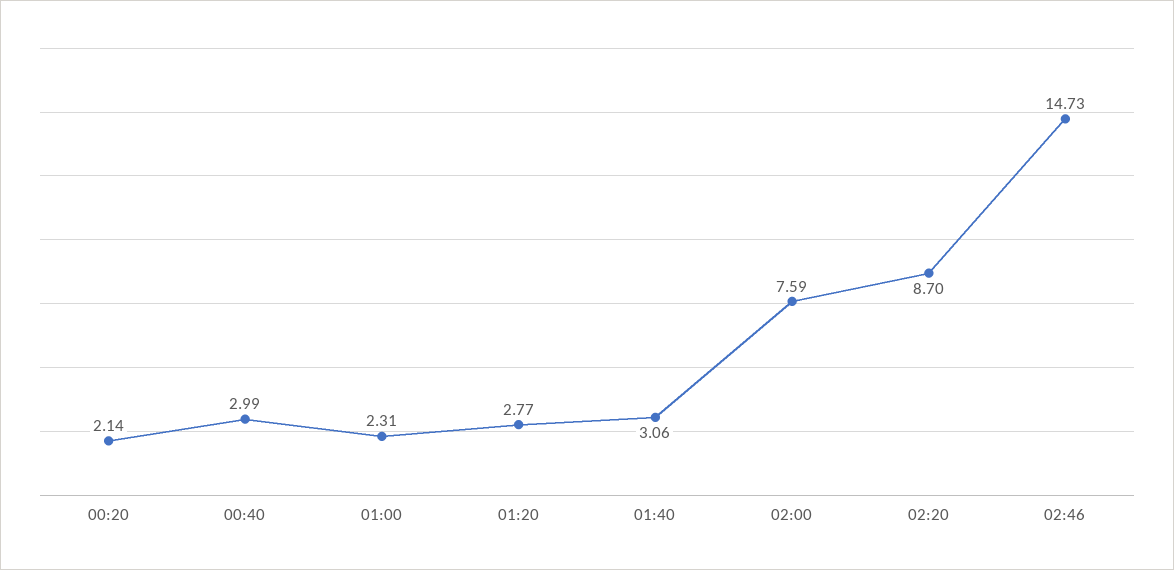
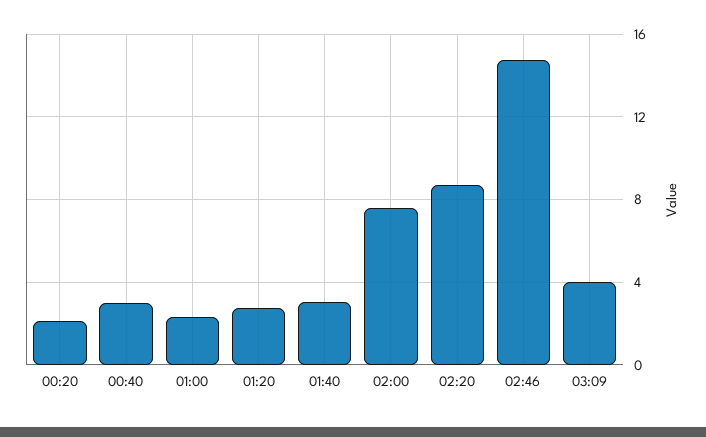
03:09: none -> 4

